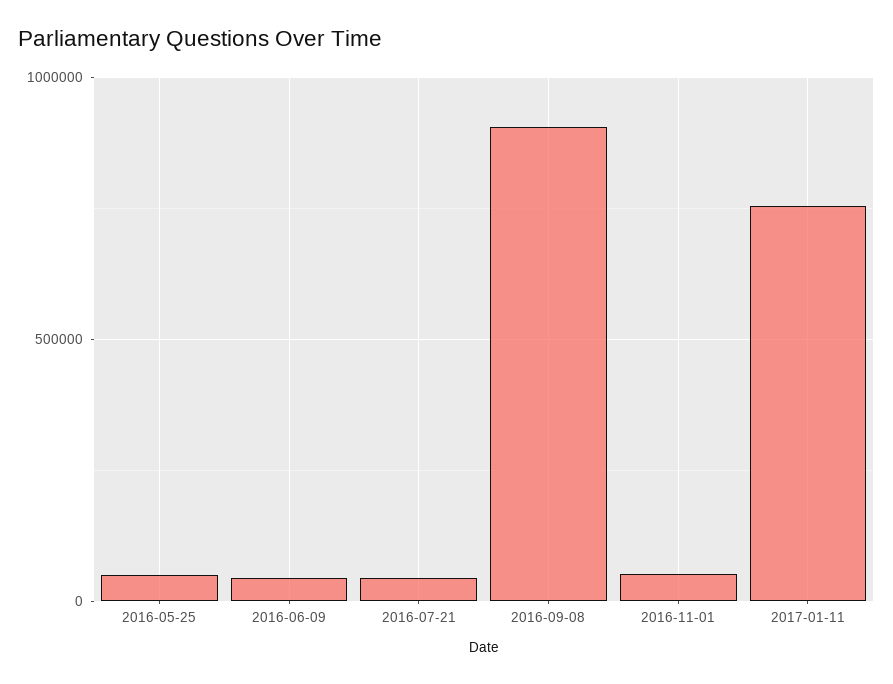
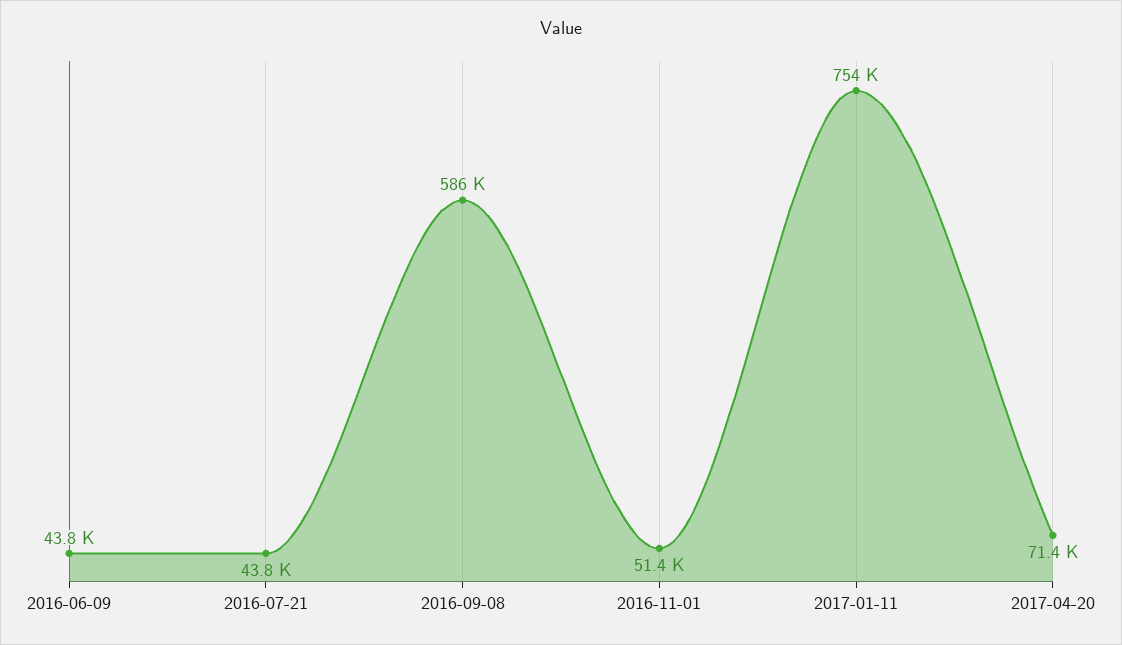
2016-05-25: 50000 -> none
2016-09-08: 900000 -> 586000
2017-04-20: none -> 71400

